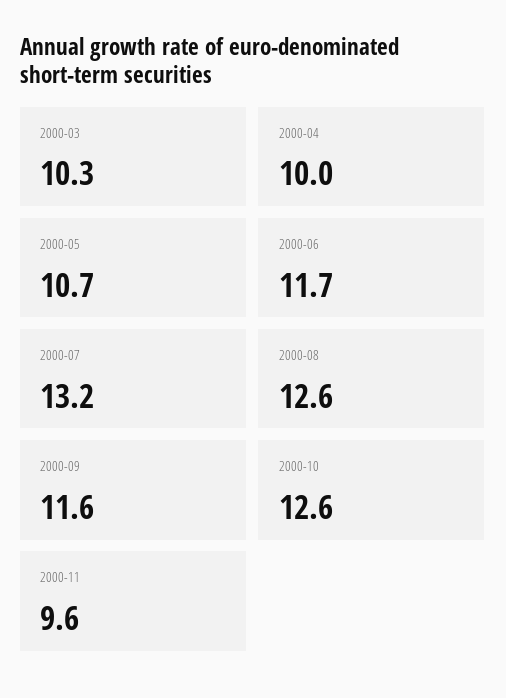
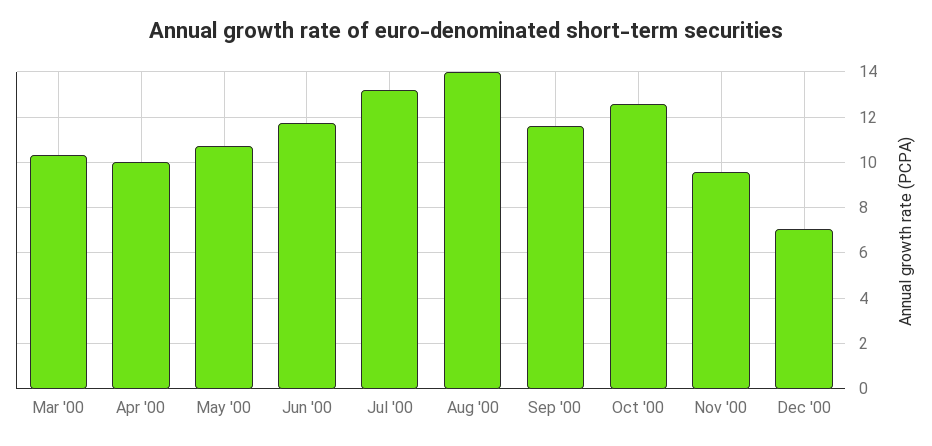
2000-08: 12.6 -> 14
Dec '00: none -> 7

